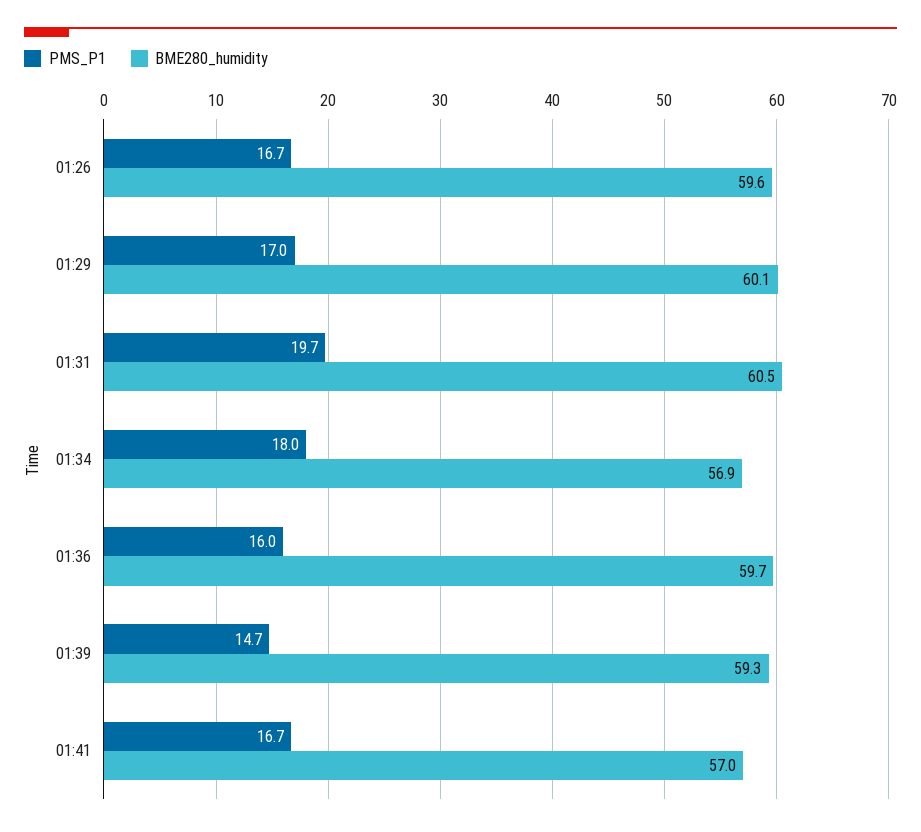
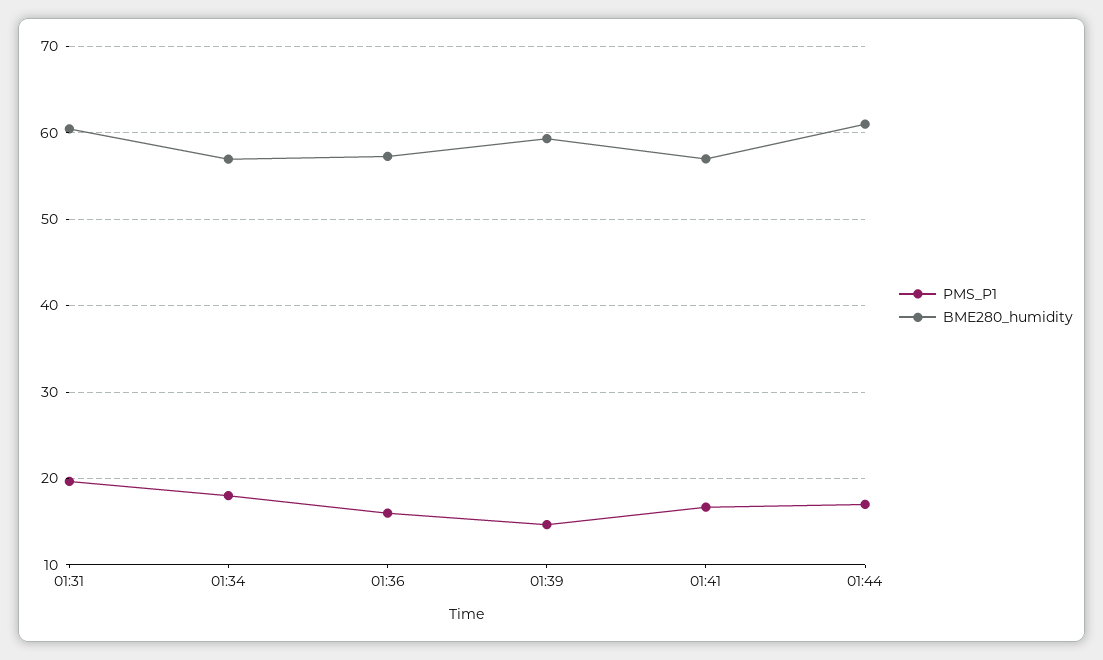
PMS_P1, 01:26: 16.7 -> none
BME280_humidity, 01:26: 59.6 -> none
PMS_P1, 01:29: 17 -> none
BME280_humidity, 01:29: 60.1 -> none
BME280_humidity, 01:36: 59.7 -> 57
PMS_P1, 01:44: none -> 17
BME280_humidity, 01:44: none -> 61

